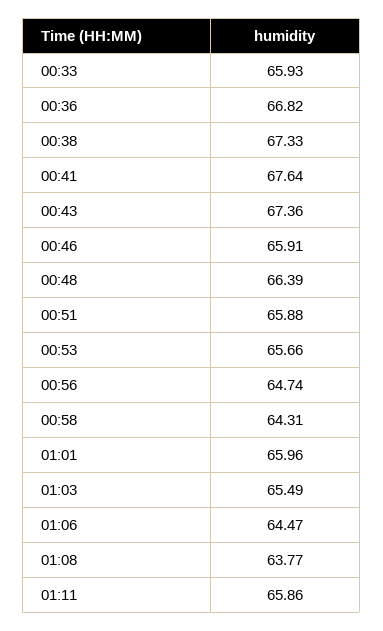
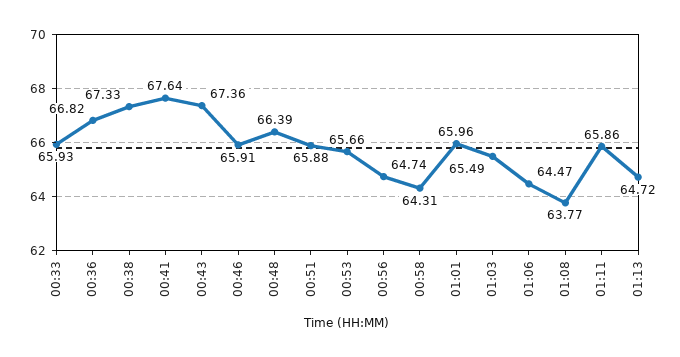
01:13: none -> 64.72

